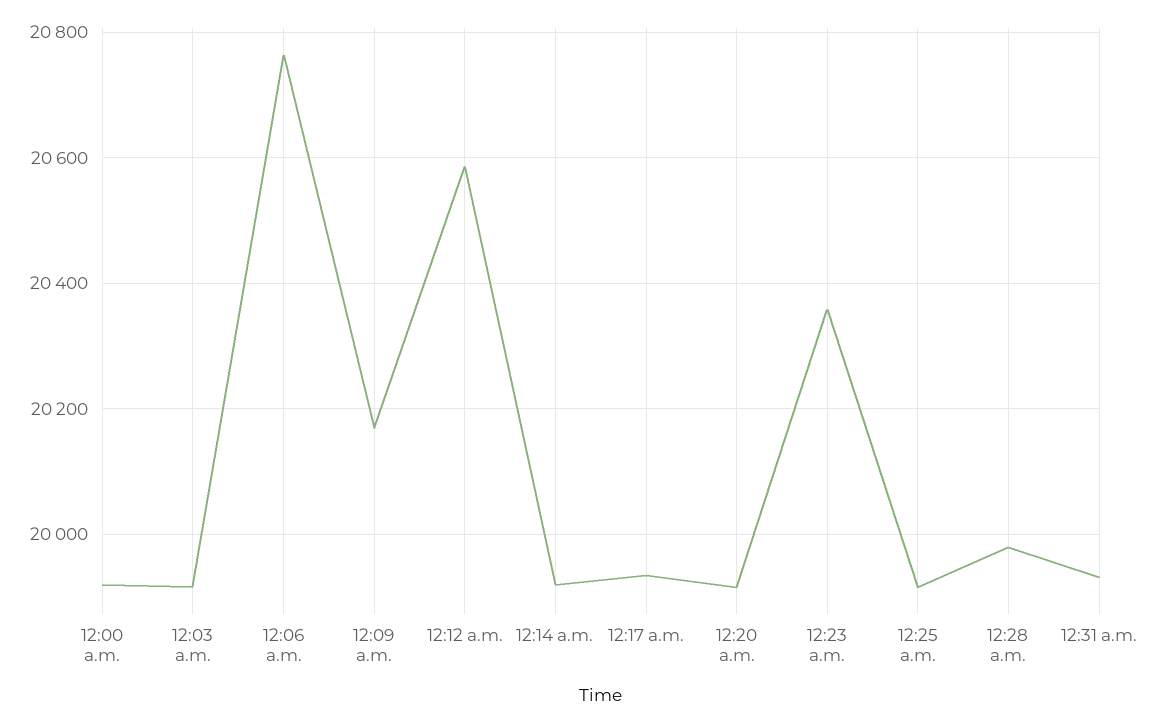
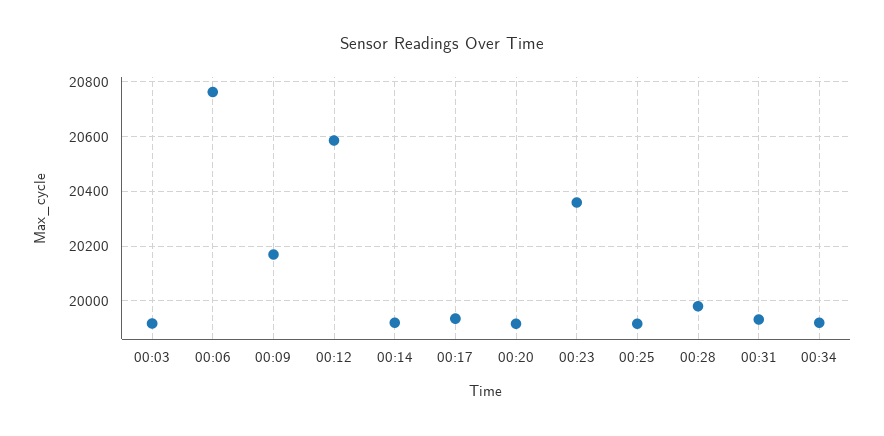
12:00 a.m.: 19920 -> none
00:34: none -> 19925

